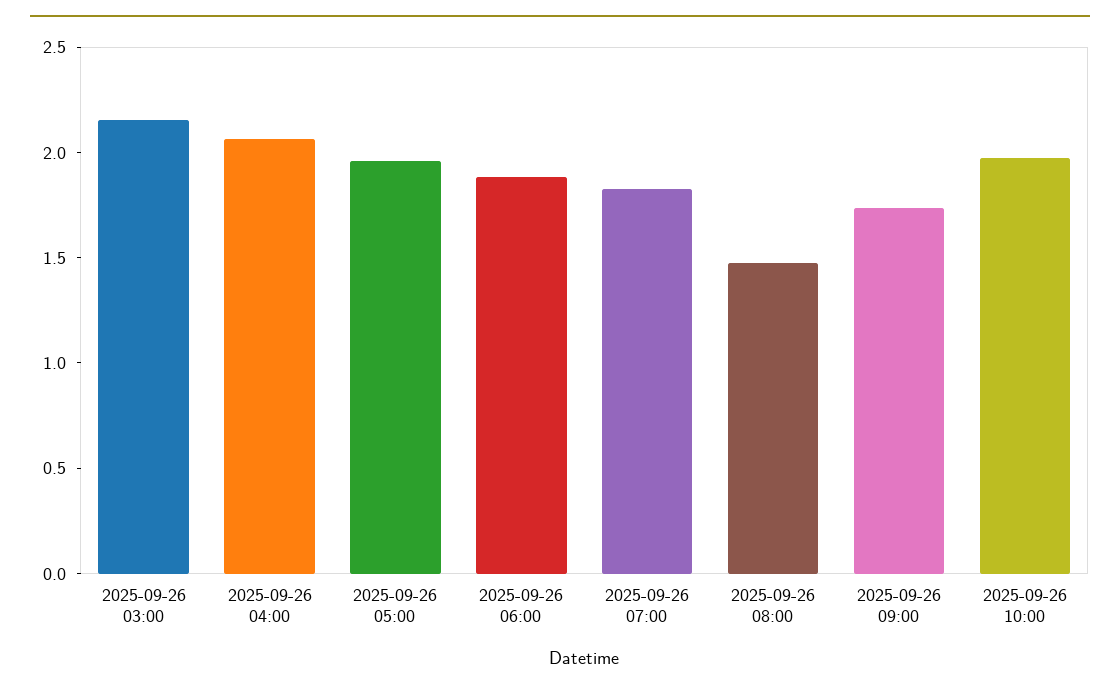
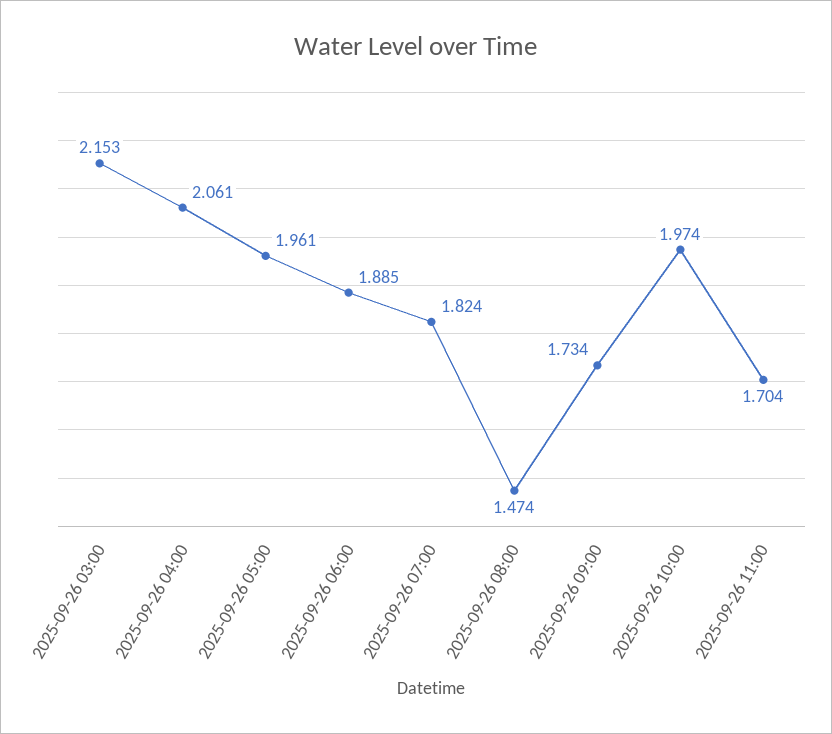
2025-09-26 11:00: none -> 1.704

